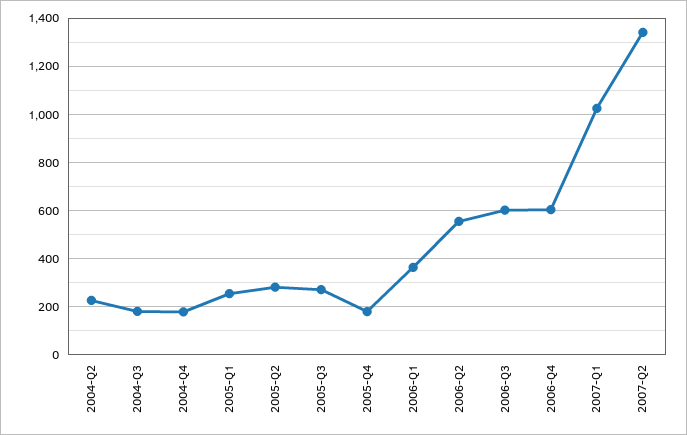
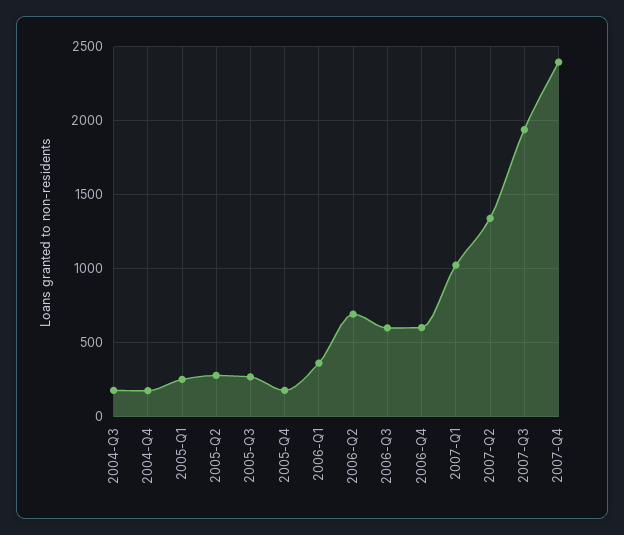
2004-Q2: 225 -> none
2006-Q2: 550 -> 700
2007-Q3: none -> 1950
2007-Q4: none -> 2400

